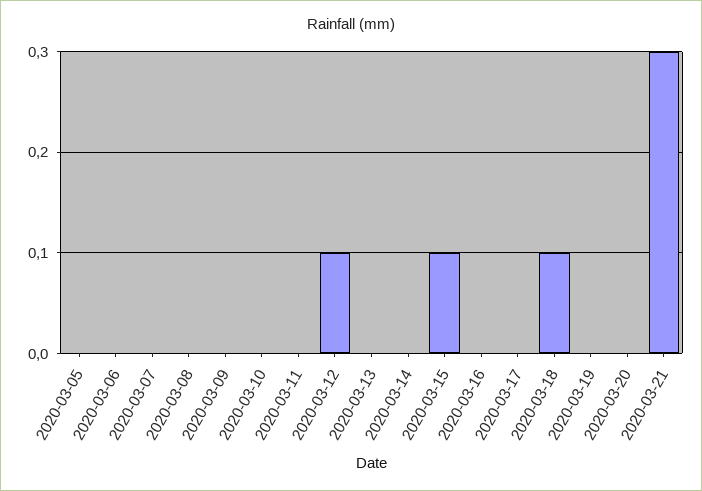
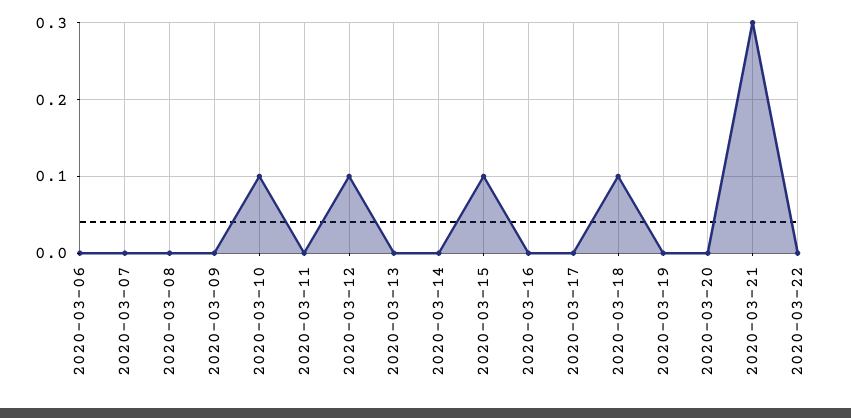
2020-03-05: 0 -> none
2020-03-10: 0 -> 0.1
2020-03-22: none -> 0

